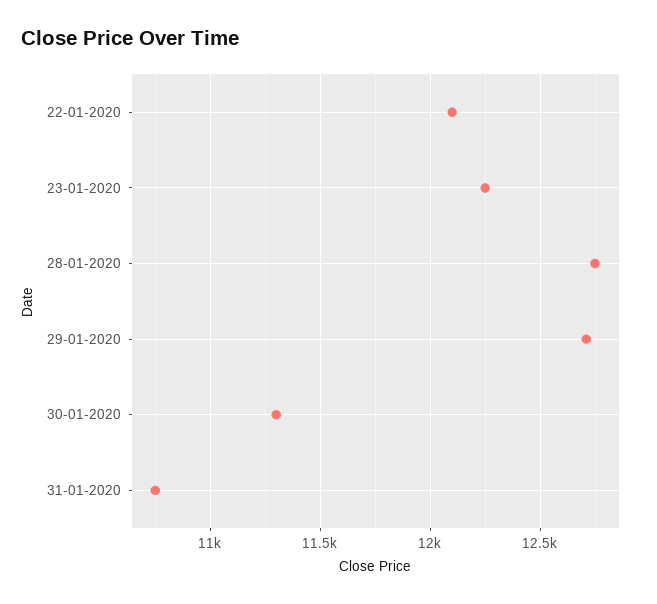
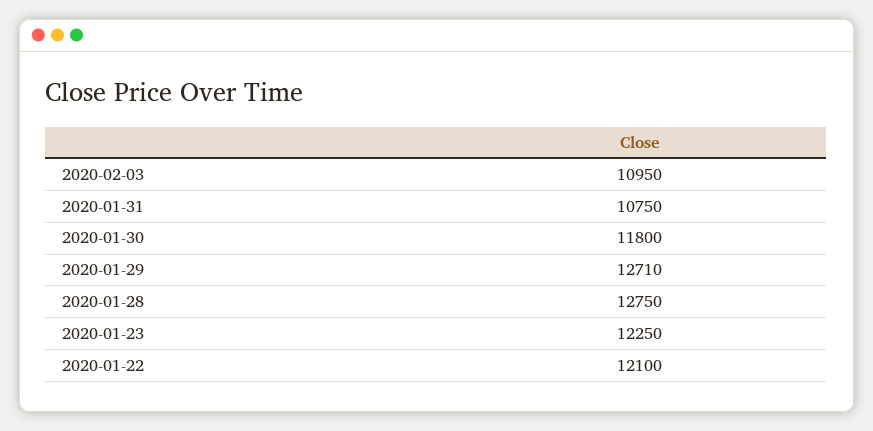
30-01-2020: 11300 -> 11800
2020-02-03: none -> 10950

